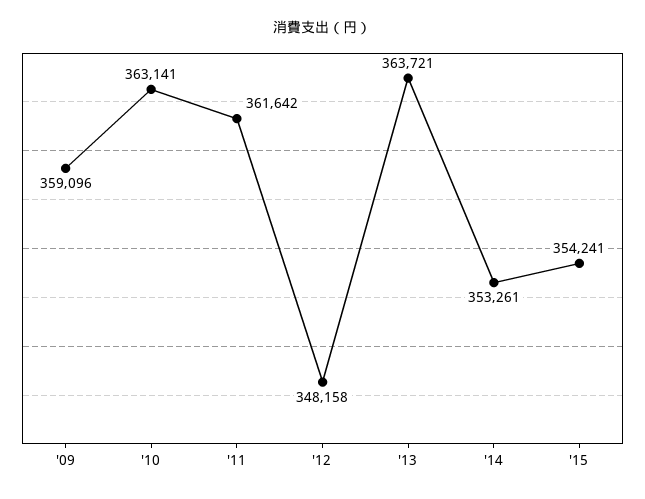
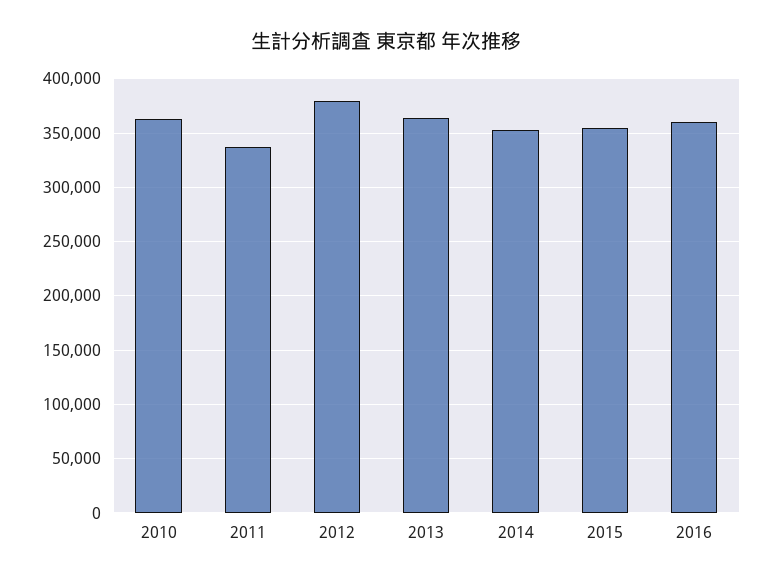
'09: 359096 -> none
'11: 361642 -> 340000
'12: 348158 -> 380000
2016: none -> 360000

